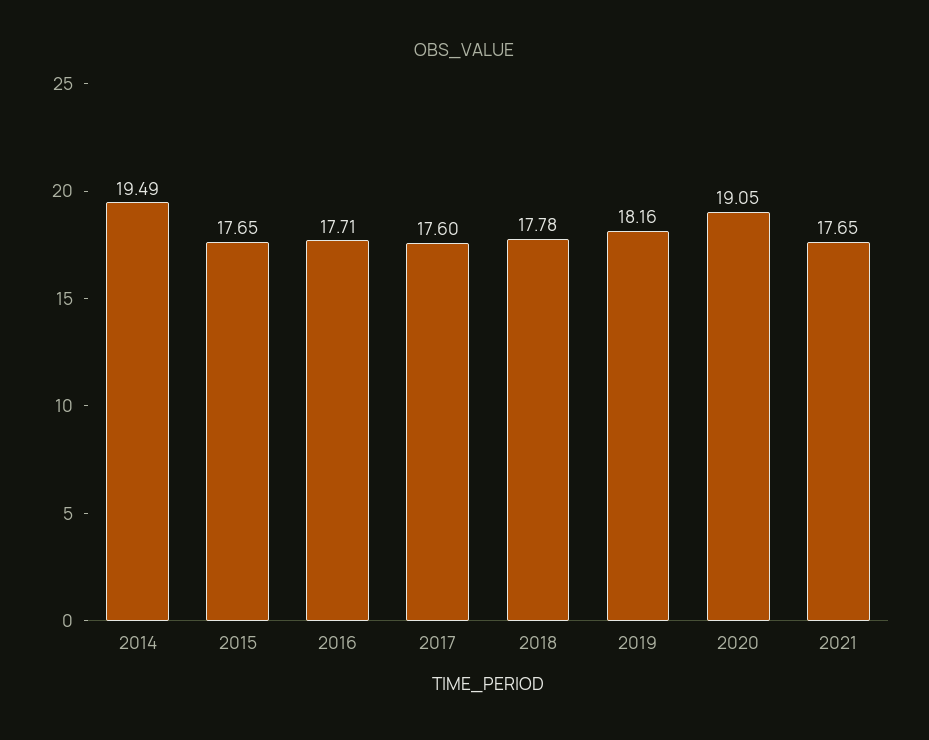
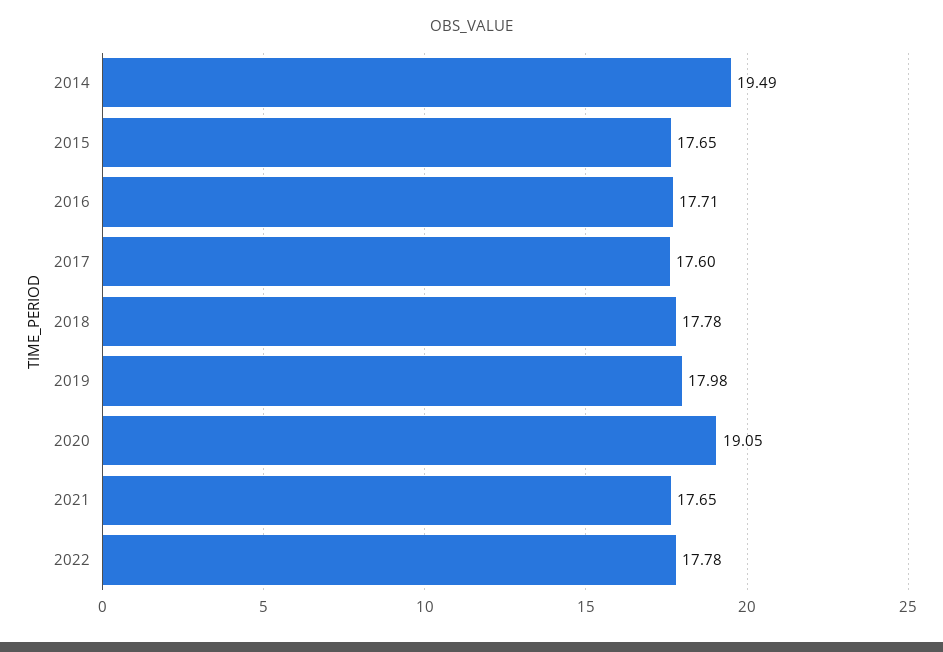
2019: 18.16 -> 17.98
2022: none -> 17.78

